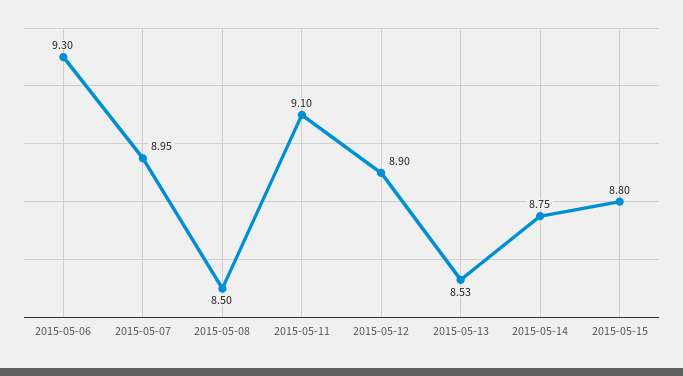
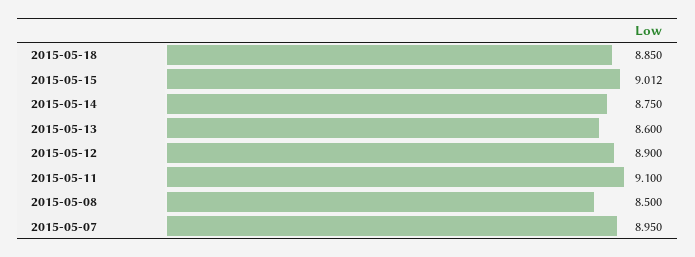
2015-05-06: 9.3 -> none
2015-05-13: 8.53 -> 8.6
2015-05-15: 8.8 -> 9.012
2015-05-18: none -> 8.85

